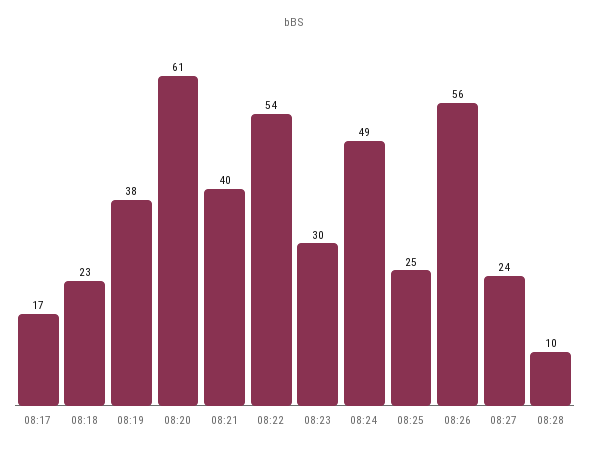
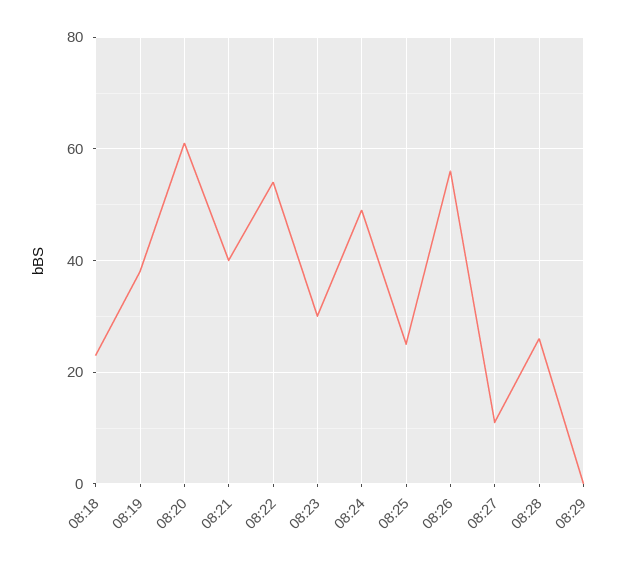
08:17: 17 -> none
08:27: 24 -> 10
08:28: 10 -> 25
08:29: none -> 0

